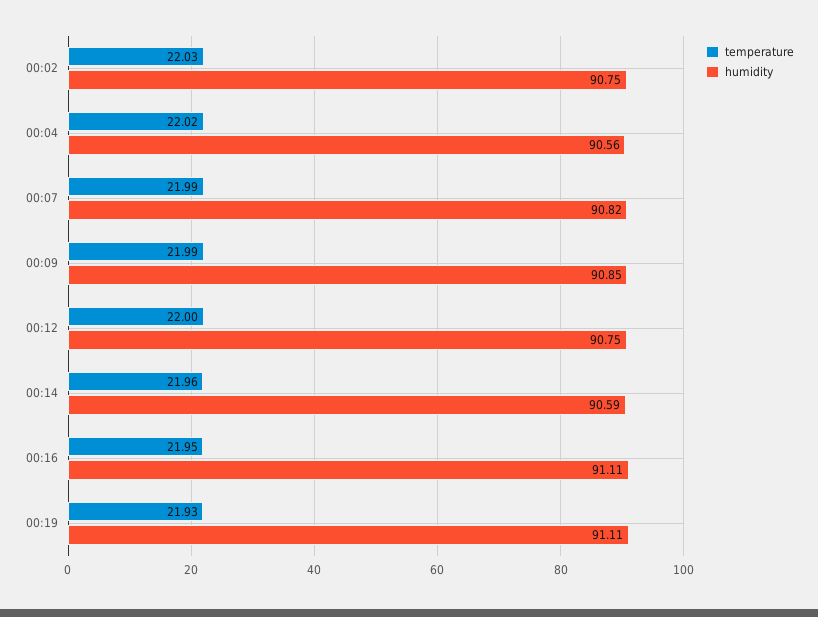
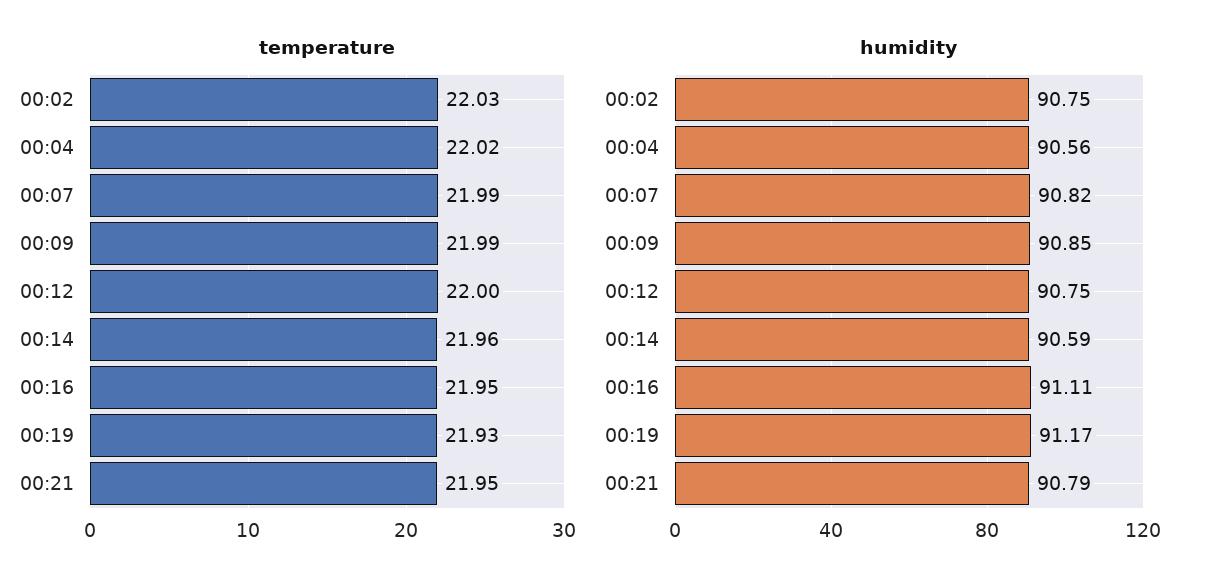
humidity, 00:19: 91.11 -> 91.17
temperature, 00:21: none -> 21.95
humidity, 00:21: none -> 90.79

